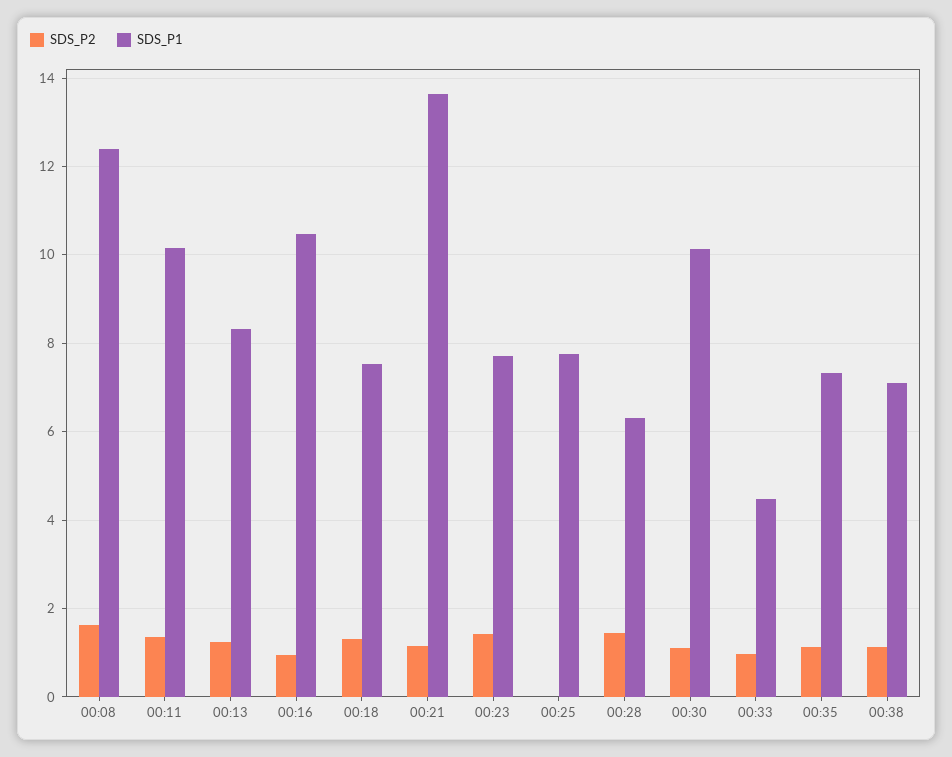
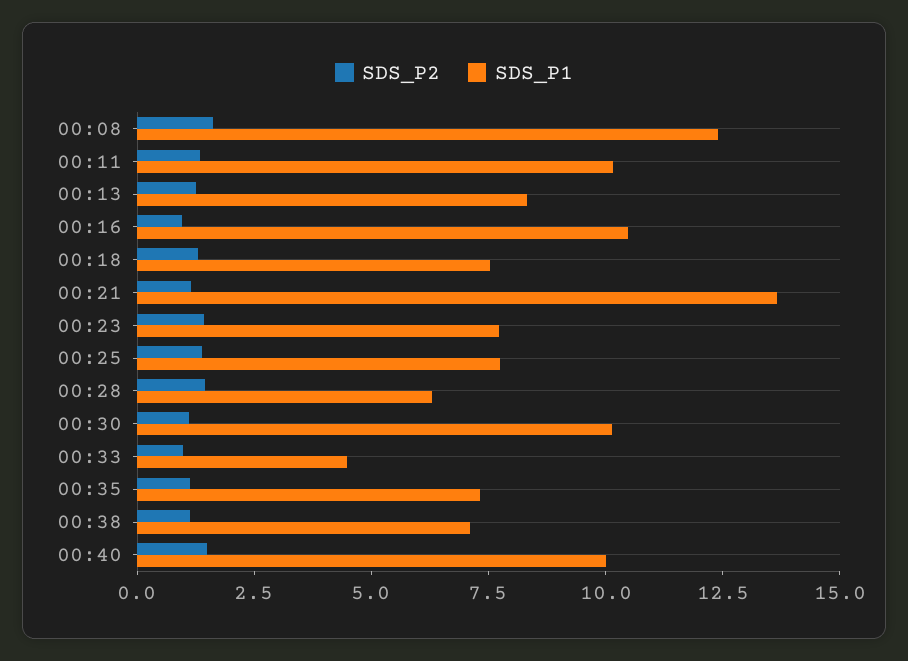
SDS_P2, 00:25: 0 -> 1.5
SDS_P2, 00:40: none -> 1.5
SDS_P1, 00:40: none -> 10

